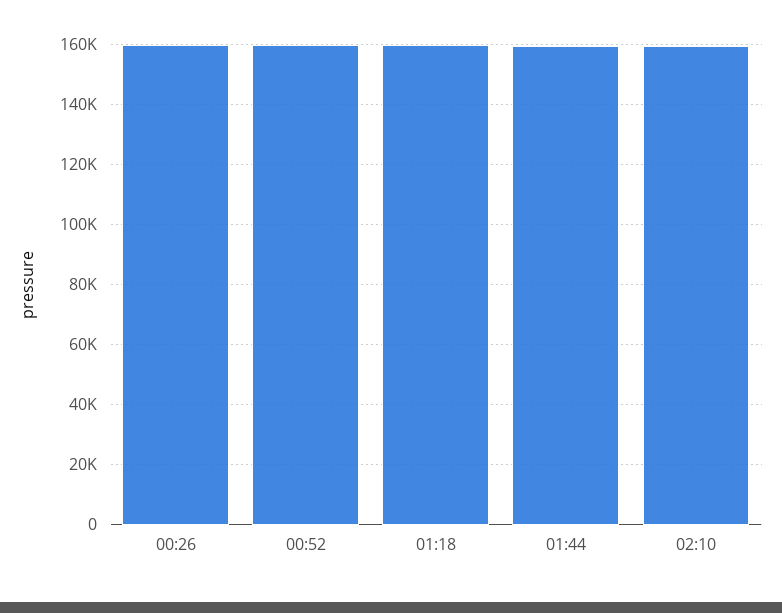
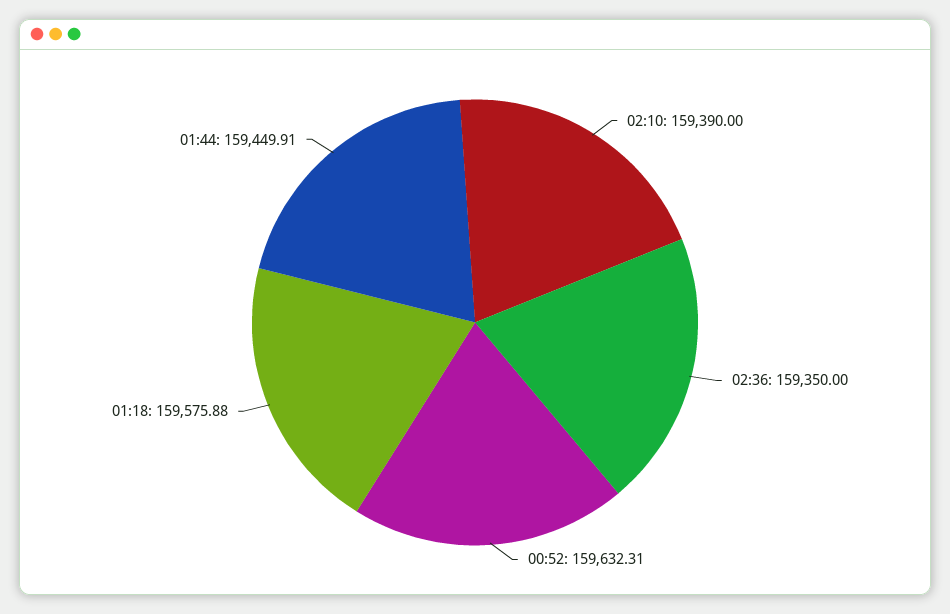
00:26: 160000 -> none
02:36: none -> 159350

